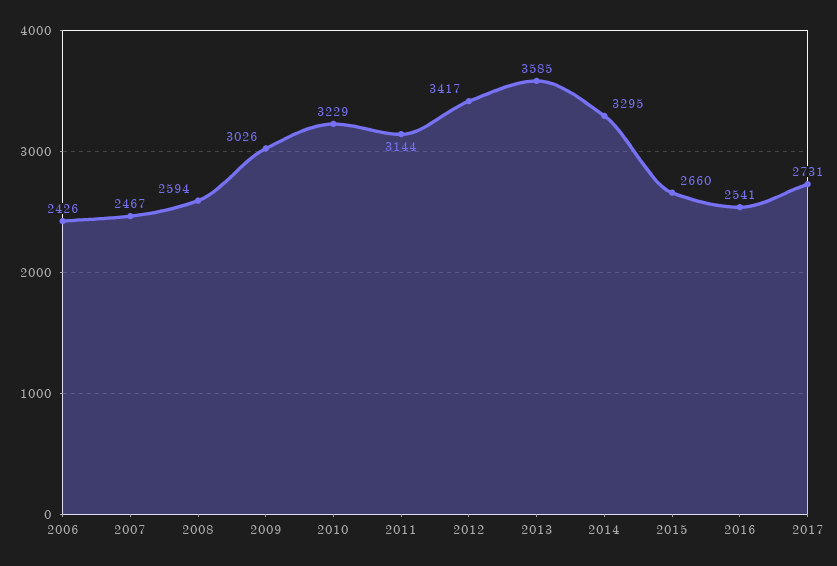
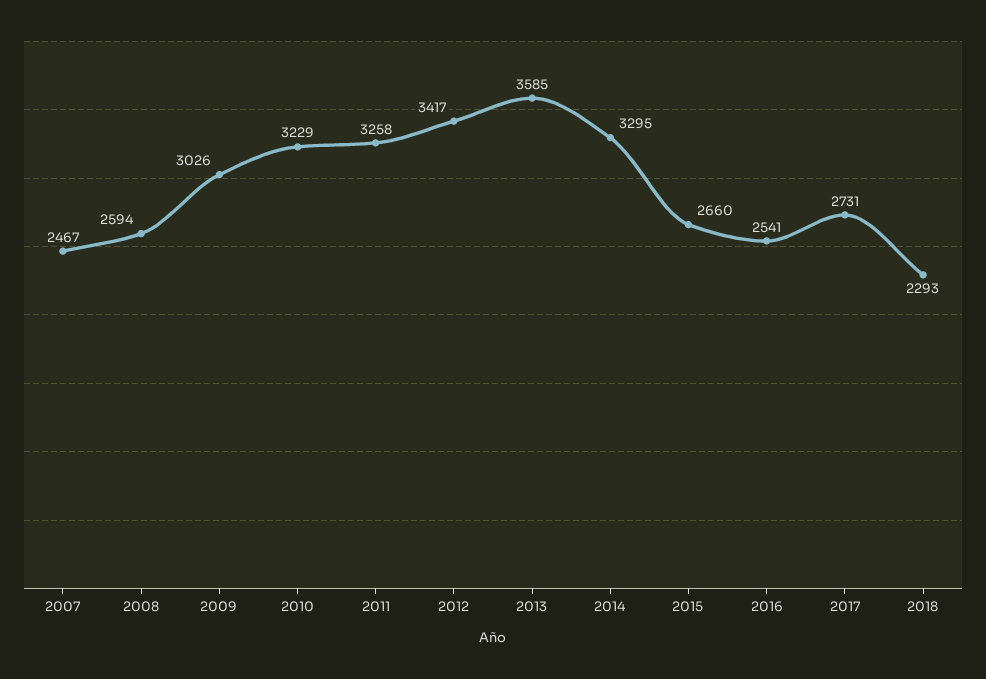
2006: 2426 -> none
2011: 3144 -> 3258
2018: none -> 2293

